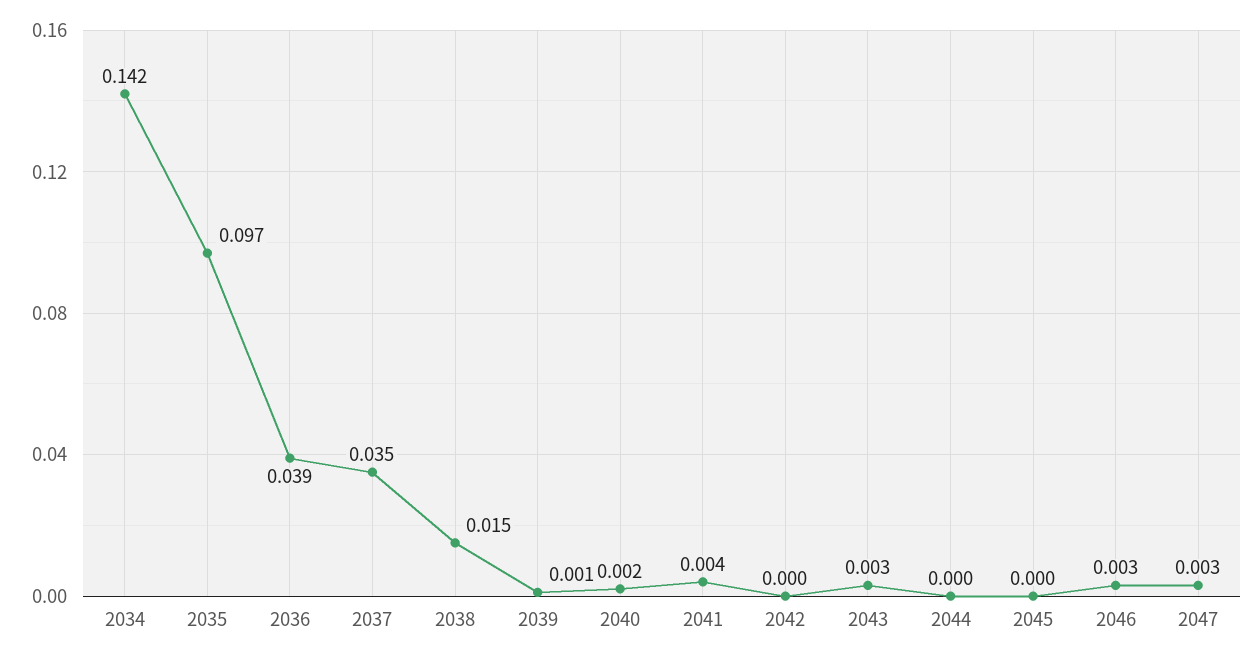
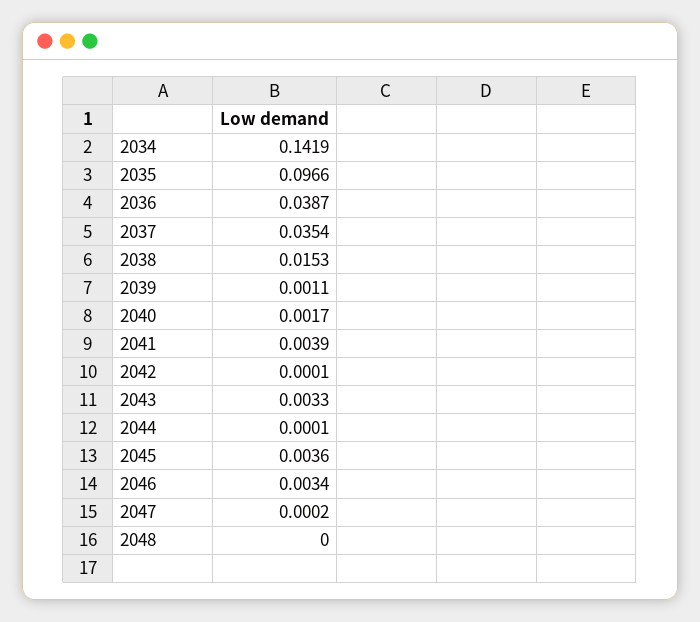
2045: 0 -> 0.0036
2047: 0.003 -> 0.0002
2048: none -> 0

